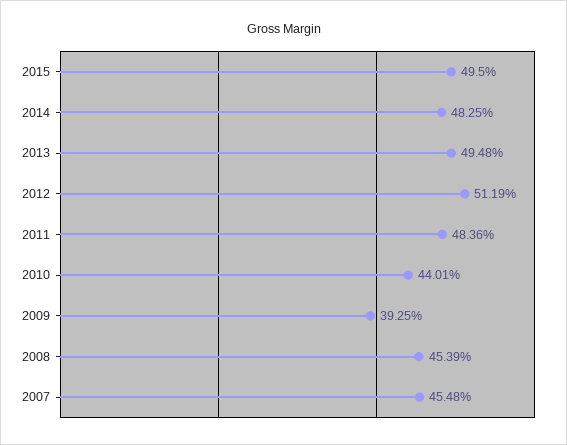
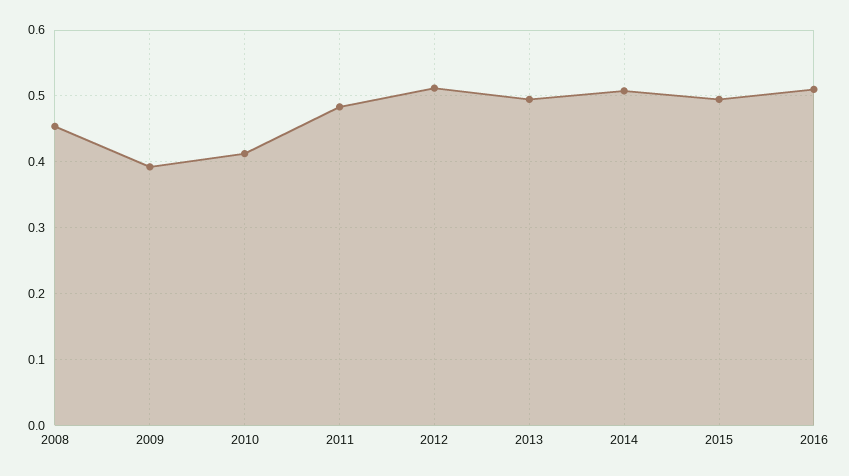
2014: 0.4825 -> 0.51
2010: 0.4401 -> 0.41
2007: 0.4548 -> none
2016: none -> 0.51

